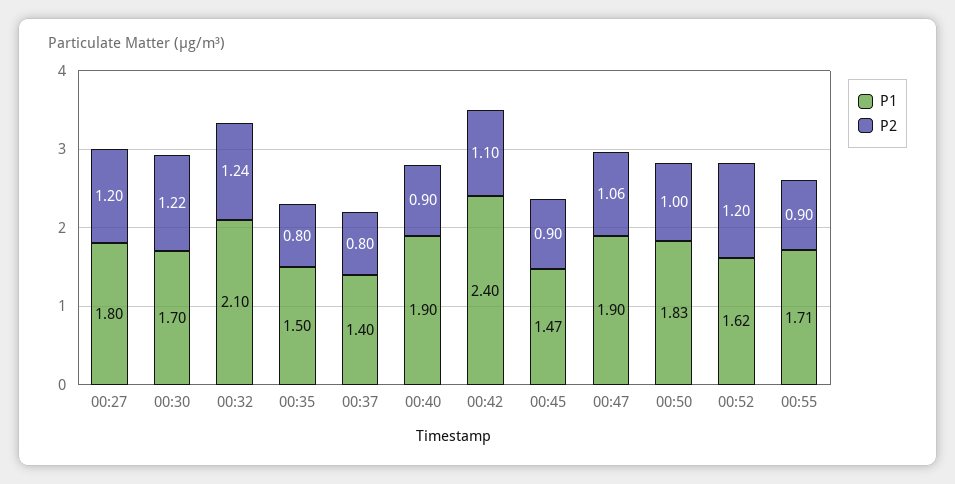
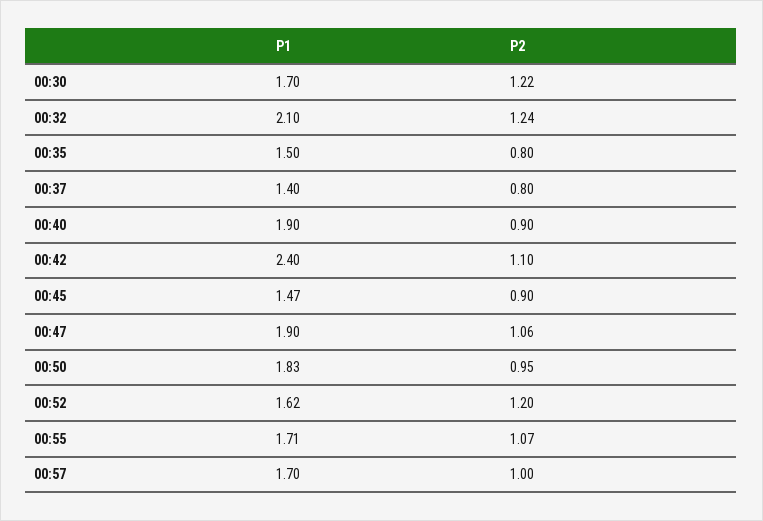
P1, 00:27: 1.8 -> none
P2, 00:27: 1.2 -> none
P2, 00:50: 1 -> 0.95
P2, 00:55: 0.9 -> 1.07
P1, 00:57: none -> 1.7
P2, 00:57: none -> 1

